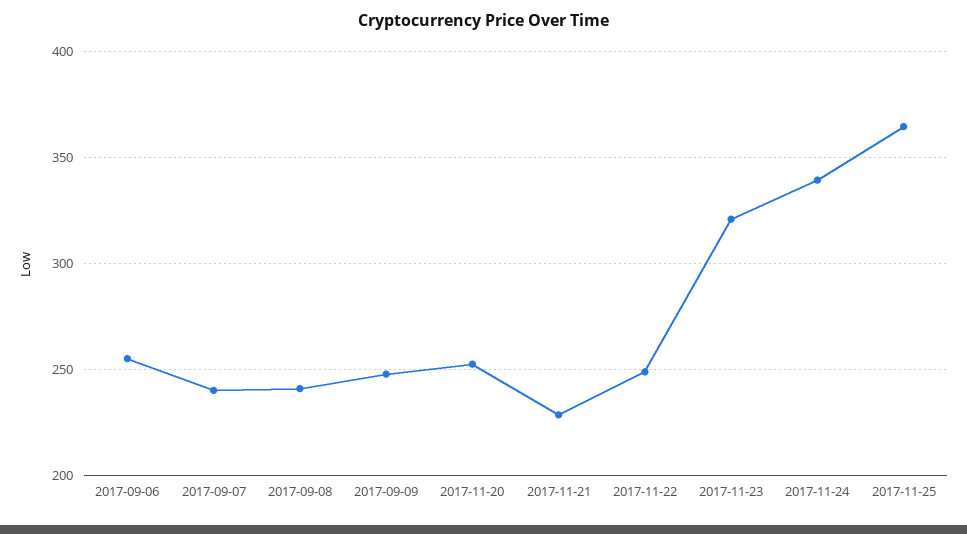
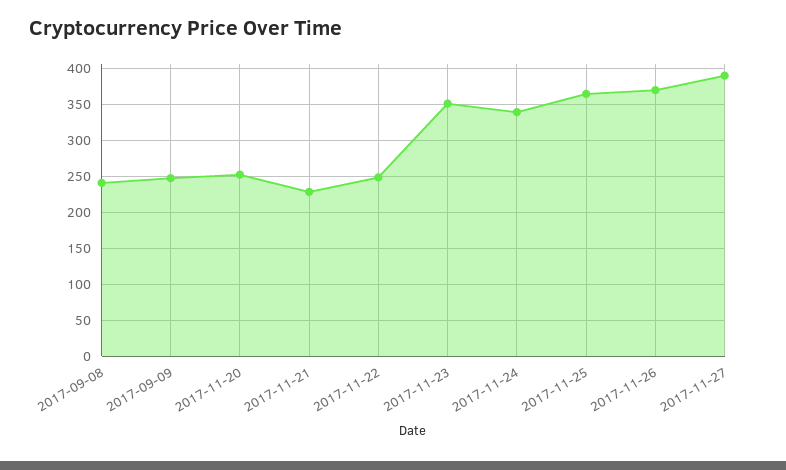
2017-09-06: 255 -> none
2017-09-07: 240 -> none
2017-11-23: 320 -> 350
2017-11-26: none -> 370
2017-11-27: none -> 390

